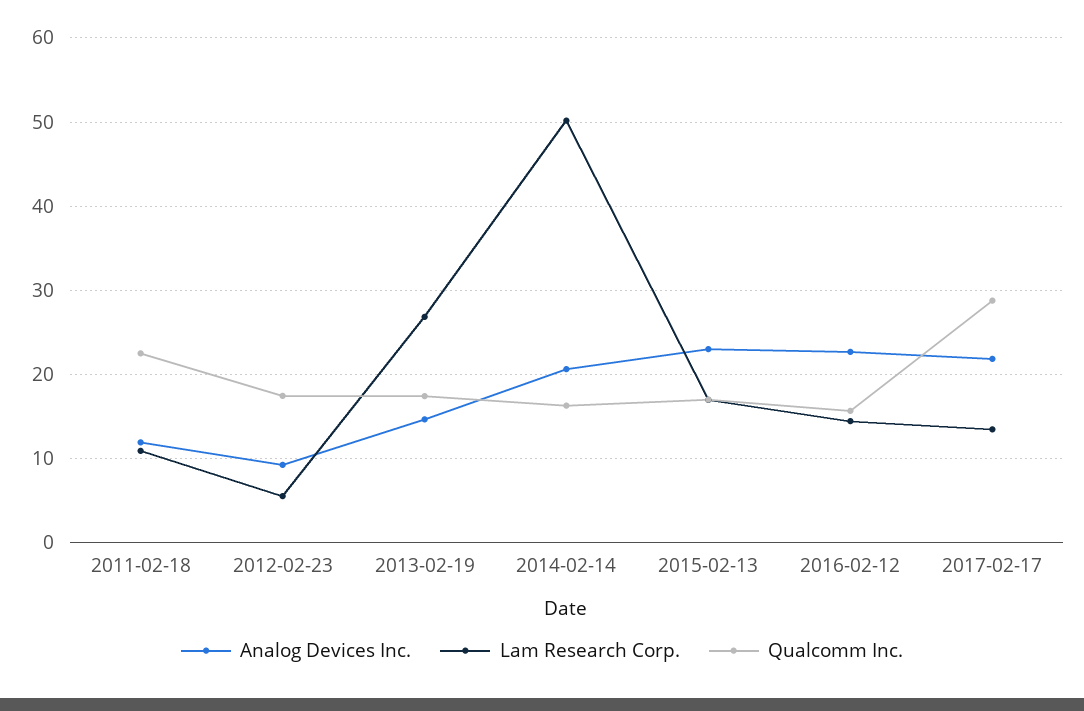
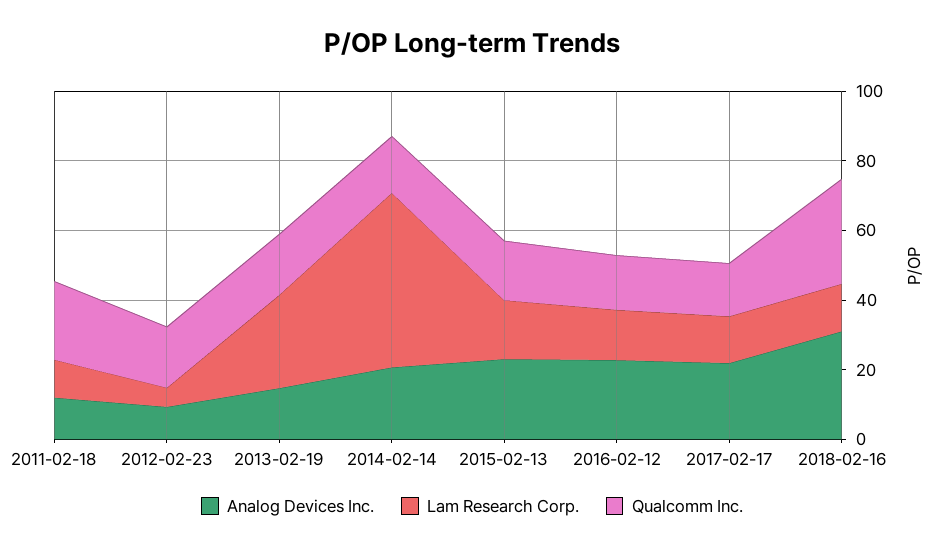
Qualcomm Inc., 2017-02-17: 29 -> 15
Analog Devices Inc., 2018-02-16: none -> 30
Lam Research Corp., 2018-02-16: none -> 15
Qualcomm Inc., 2018-02-16: none -> 30

